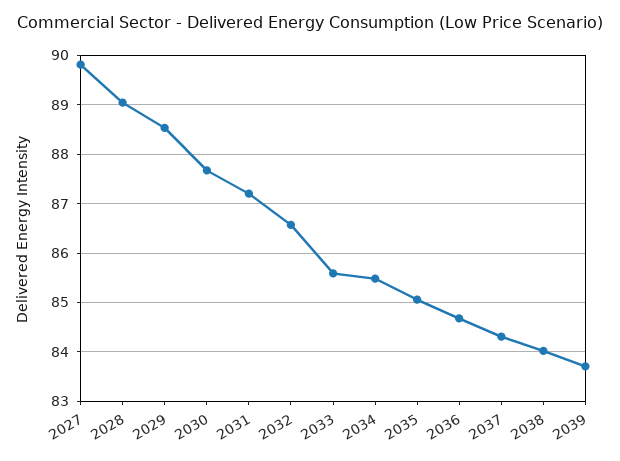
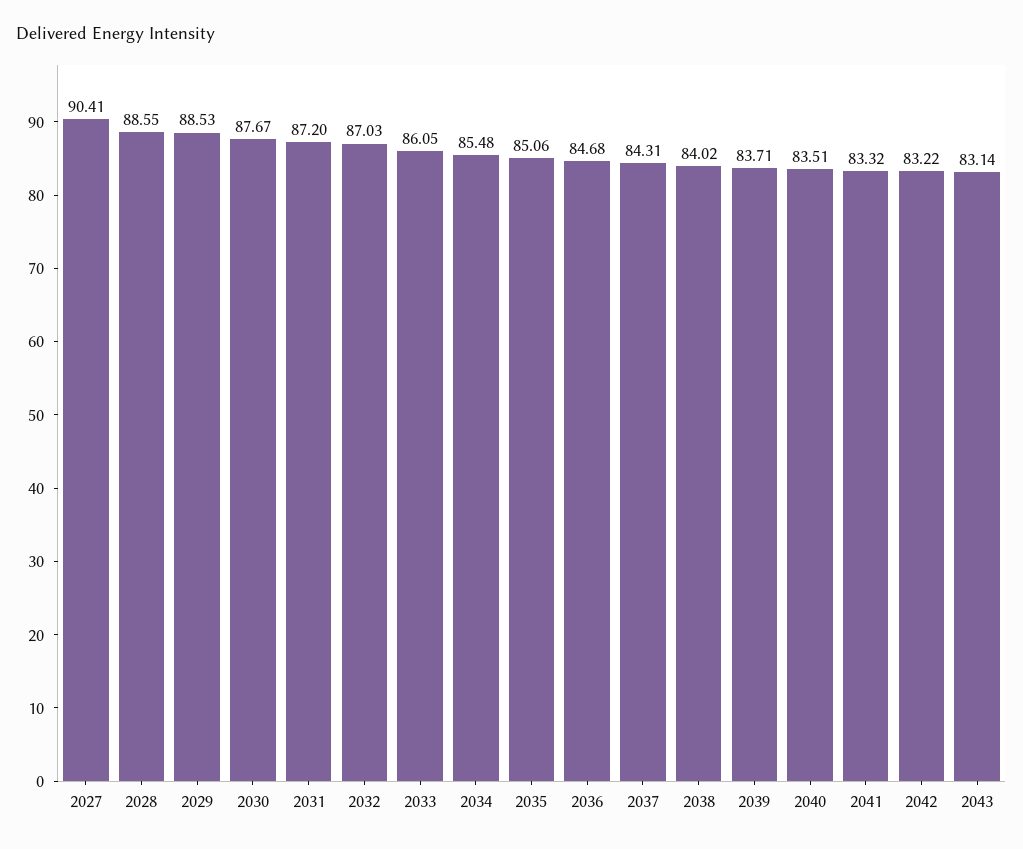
2027: 89.8 -> 90.41
2028: 89 -> 88.55
2032: 86.6 -> 87.03
2033: 85.6 -> 86.05
2040: none -> 83.51
2041: none -> 83.32
2042: none -> 83.22
2043: none -> 83.14

